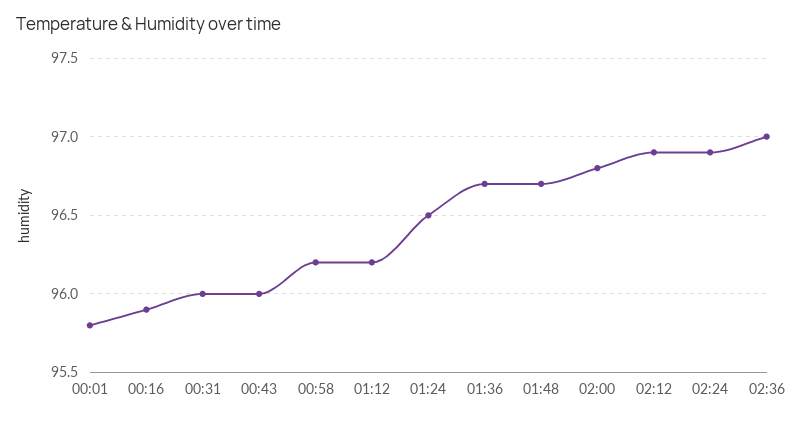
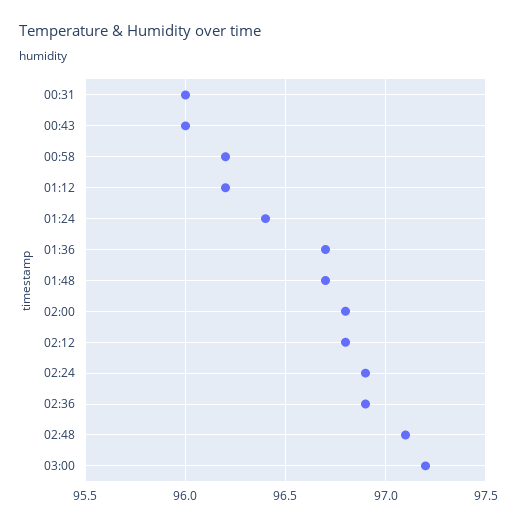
00:01: 95.8 -> none
00:16: 95.9 -> none
01:24: 96.5 -> 96.4
02:12: 96.9 -> 96.8
02:36: 97 -> 96.9
02:48: none -> 97.1
03:00: none -> 97.2

